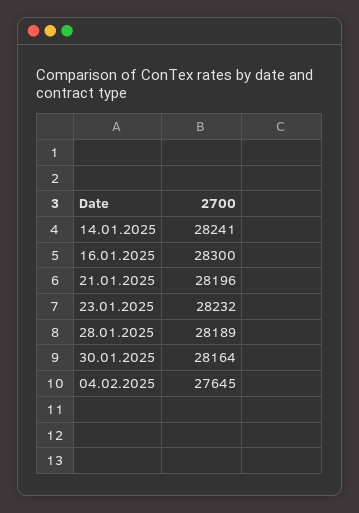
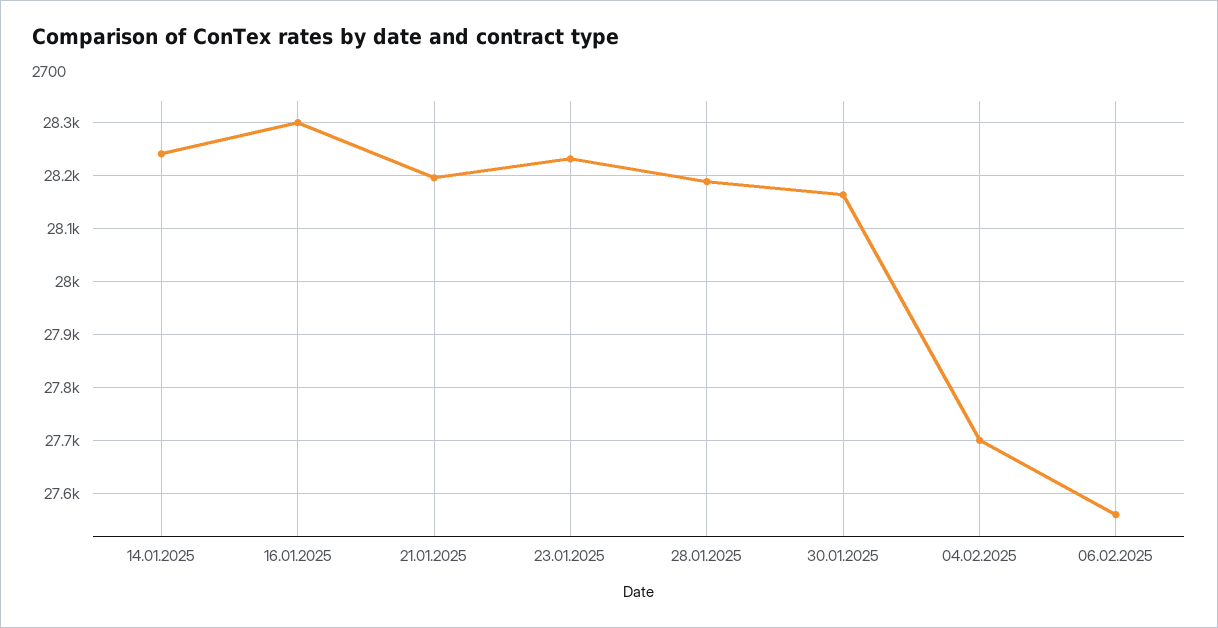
04.02.2025: 27645 -> 27700
06.02.2025: none -> 27560

